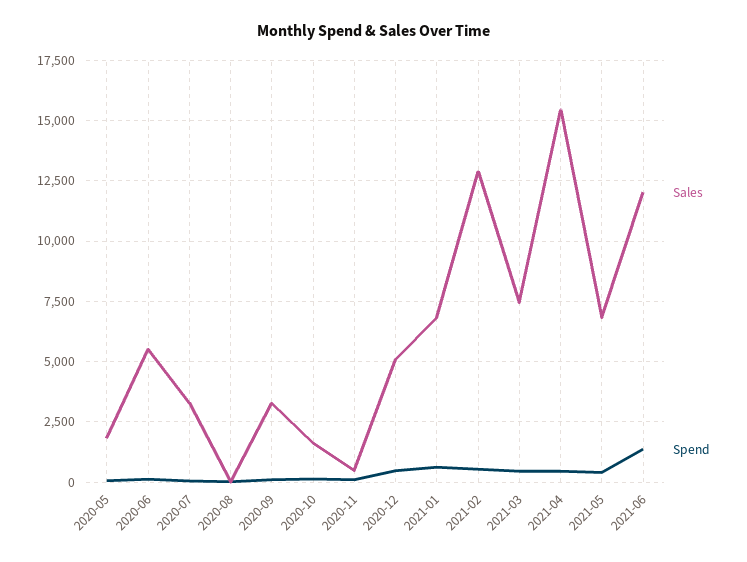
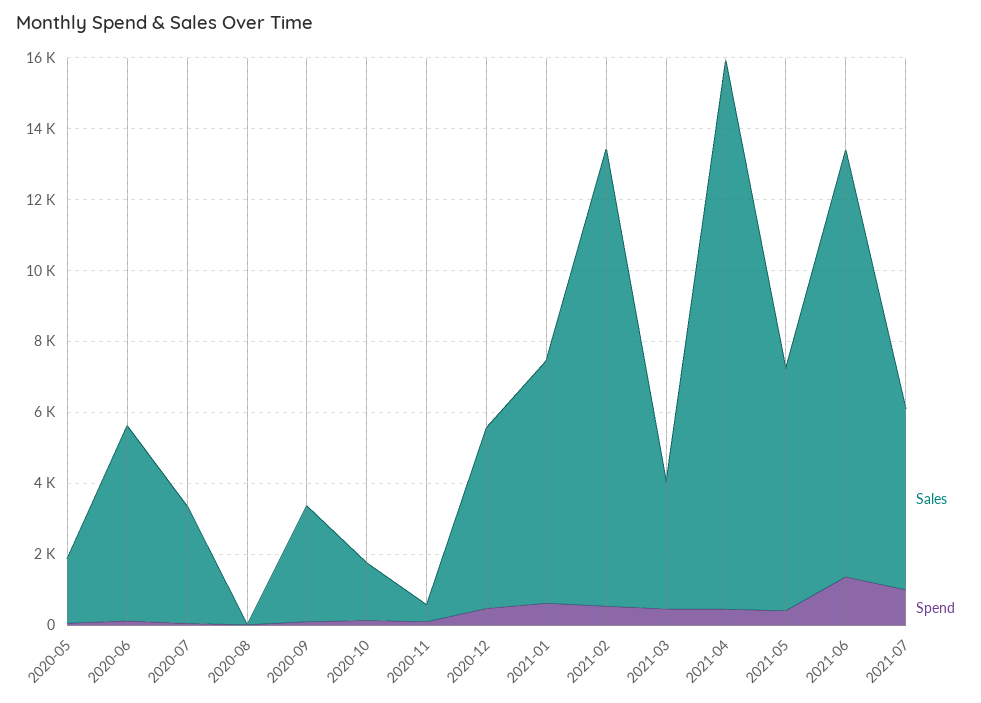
Sales, 2021-03: 7500 -> 3500
Sales, 2021-07: none -> 5000
Spend, 2021-07: none -> 1000

